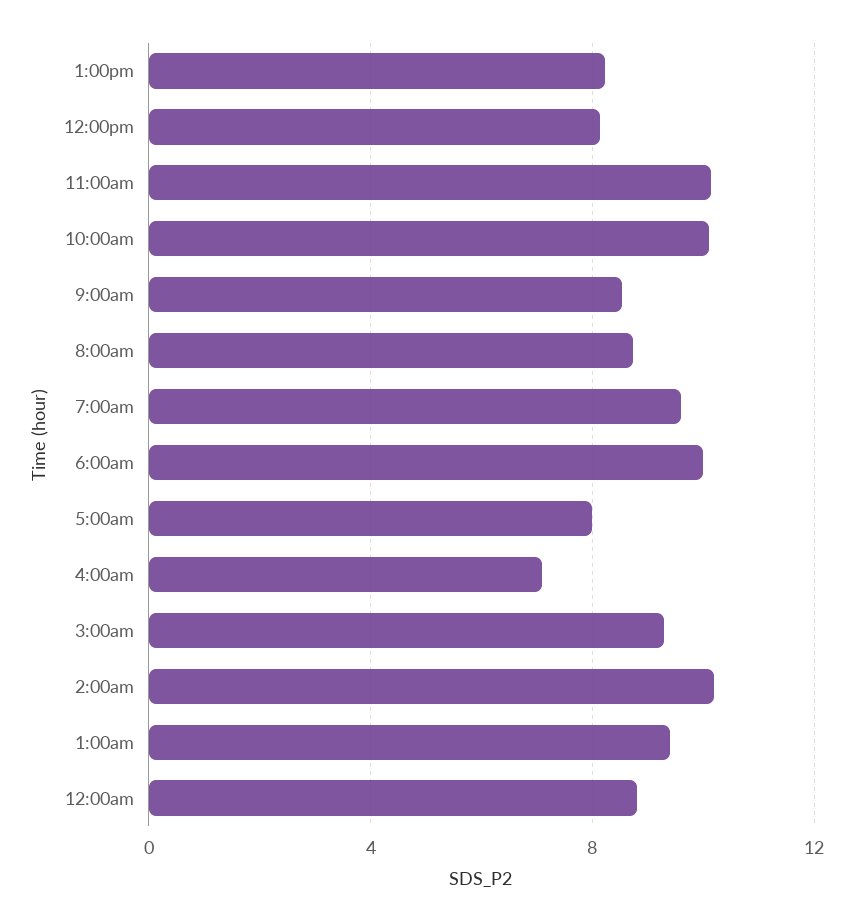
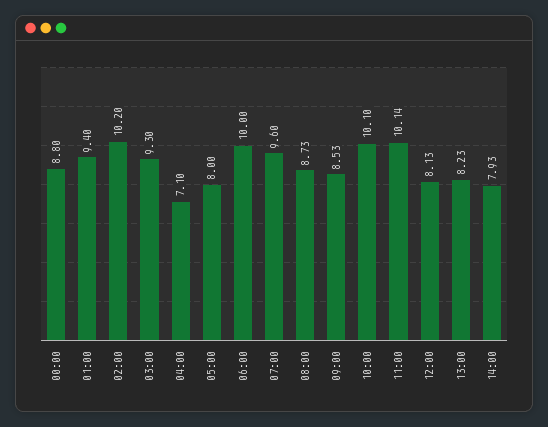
14:00: none -> 7.93

